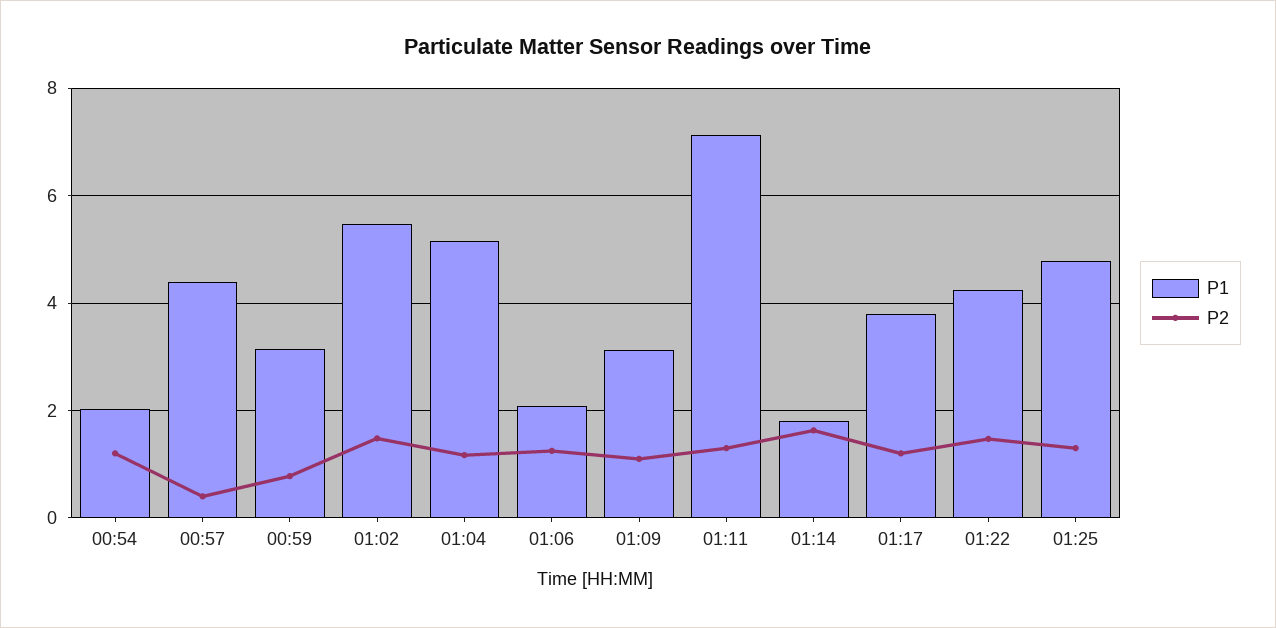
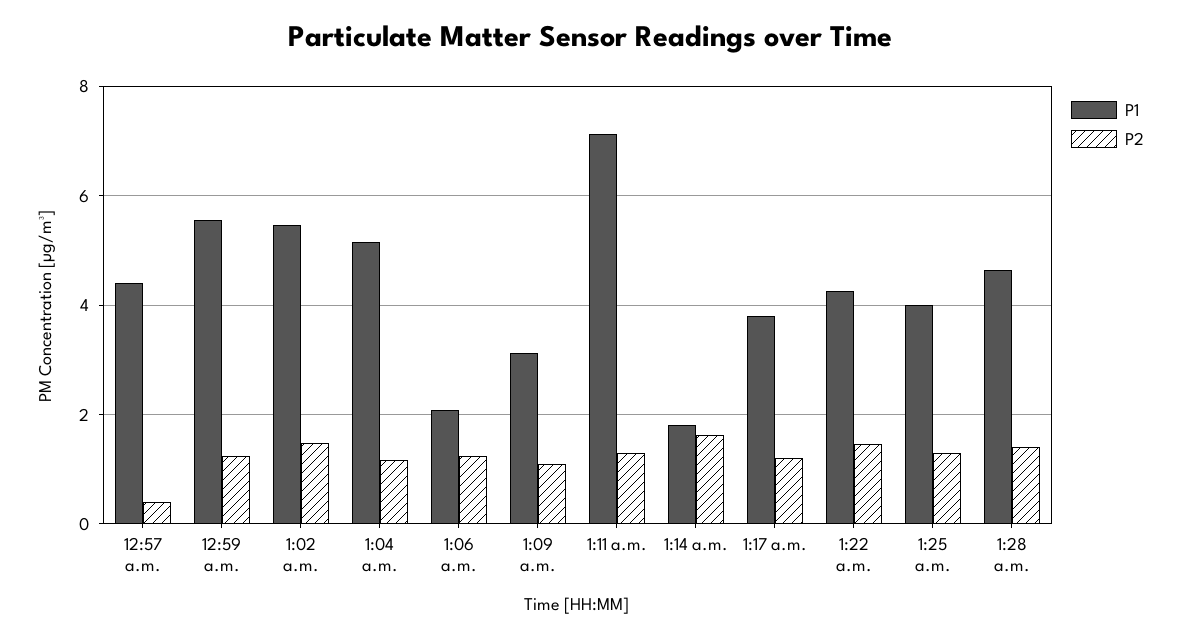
P1, 00:54: 2 -> none
P2, 00:54: 1.2 -> none
P1, 00:59: 3.2 -> 5.6
P2, 00:59: 0.8 -> 1.2
P1, 01:25: 4.8 -> 4
P1, 1:28 a.m.: none -> 4.6
P2, 1:28 a.m.: none -> 1.4

